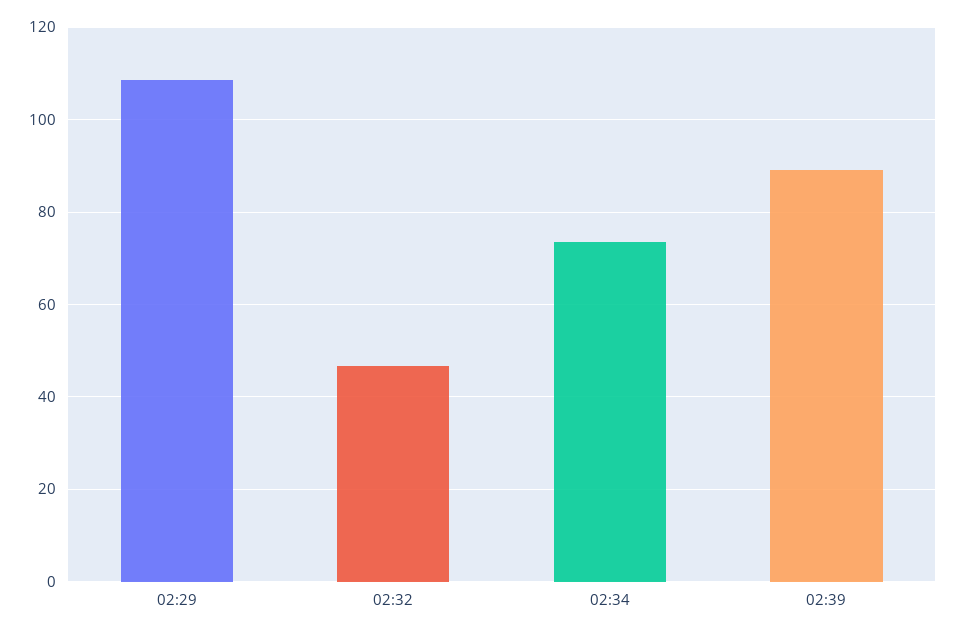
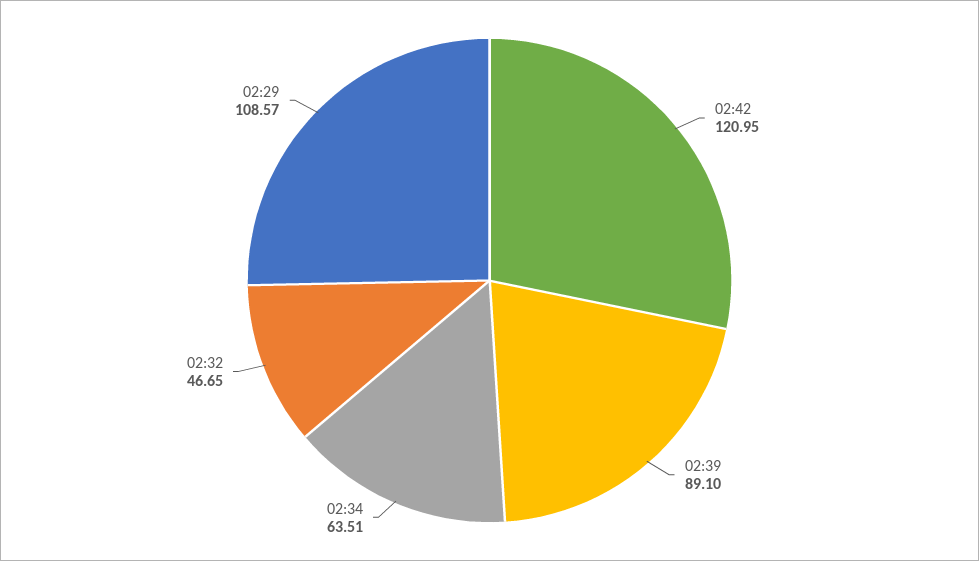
02:34: 74 -> 63.51
02:42: none -> 120.95

